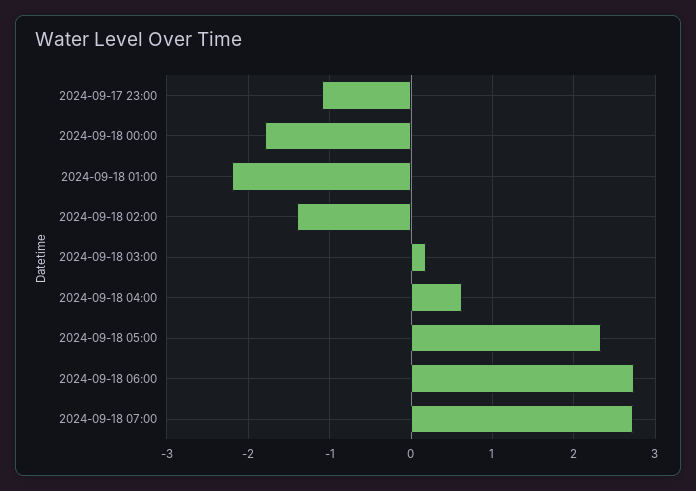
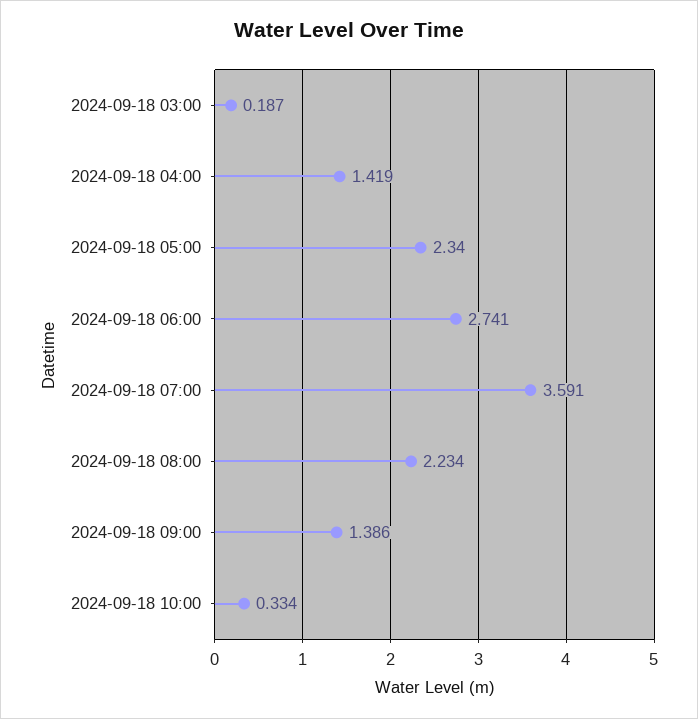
2024-09-17 23:00: -1.1 -> none
2024-09-18 00:00: -1.8 -> none
2024-09-18 01:00: -2.2 -> none
2024-09-18 02:00: -1.4 -> none
2024-09-18 04:00: 0.6 -> 1.419
2024-09-18 07:00: 2.7 -> 3.591
2024-09-18 08:00: none -> 2.234
2024-09-18 09:00: none -> 1.386
2024-09-18 10:00: none -> 0.334

